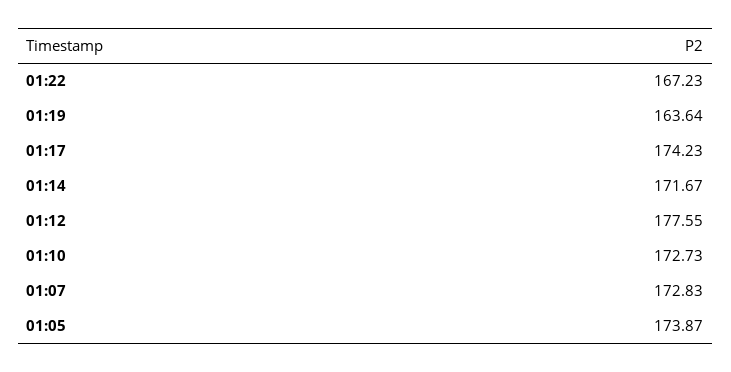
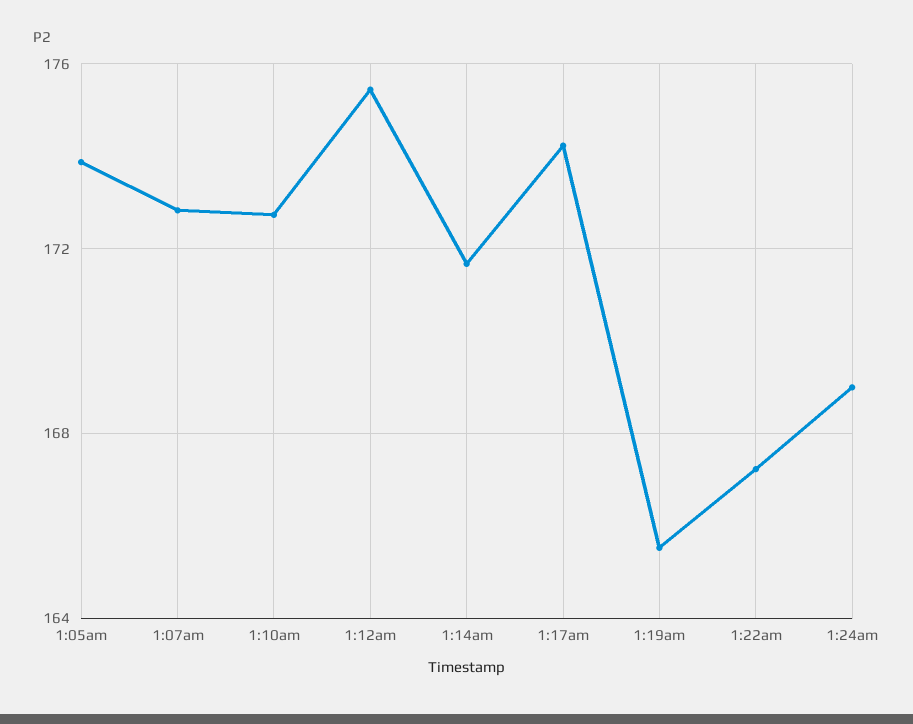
01:19: 163.64 -> 165.5
01:12: 177.55 -> 175.5
1:24am: none -> 169

